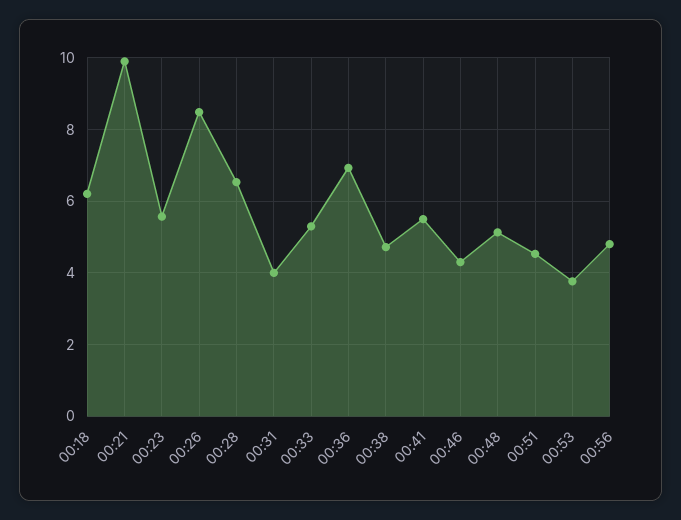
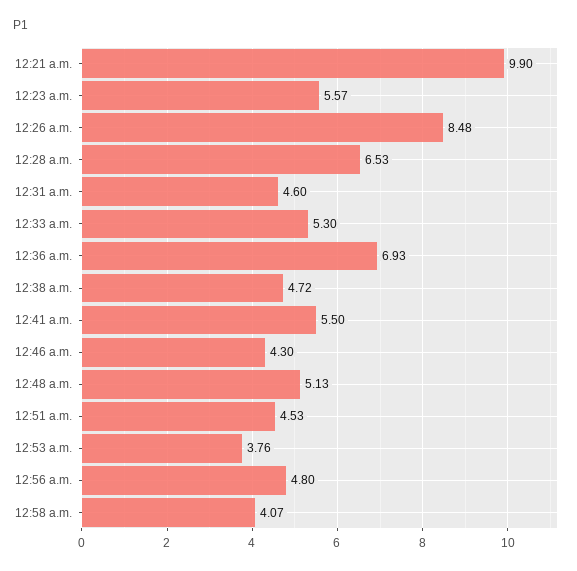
00:18: 6.2 -> none
00:31: 4 -> 4.6
12:58 a.m.: none -> 4.07

